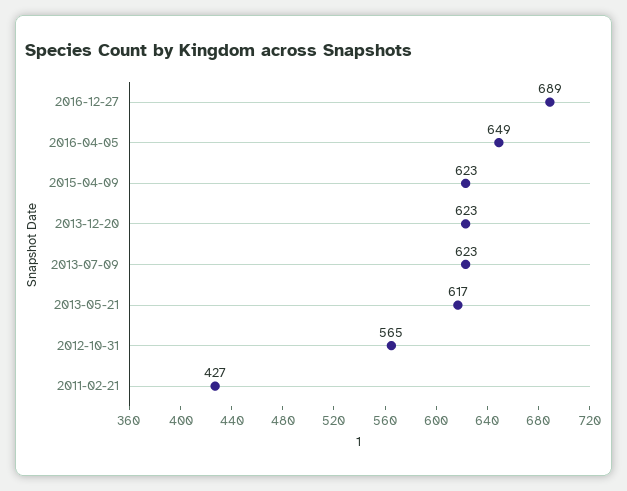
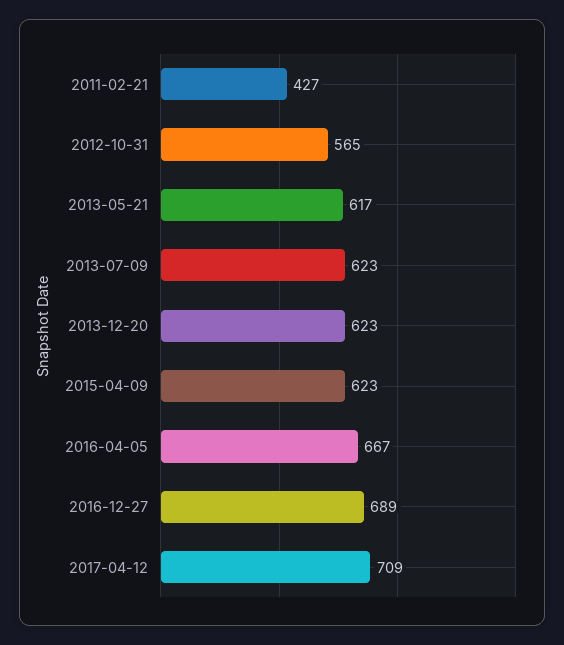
2016-04-05: 649 -> 667
2017-04-12: none -> 709

